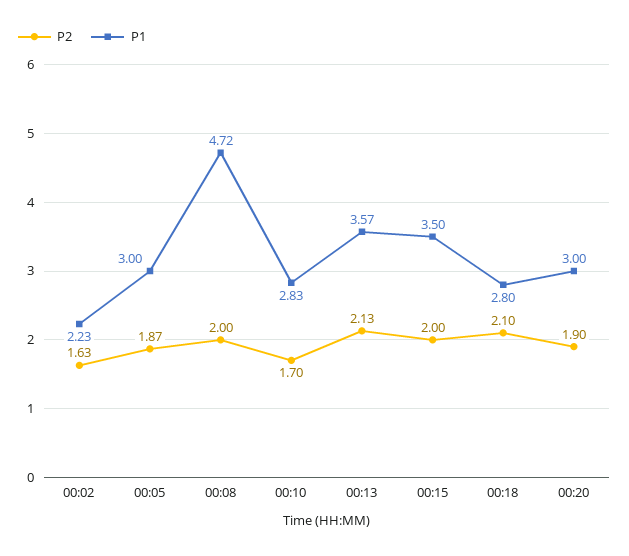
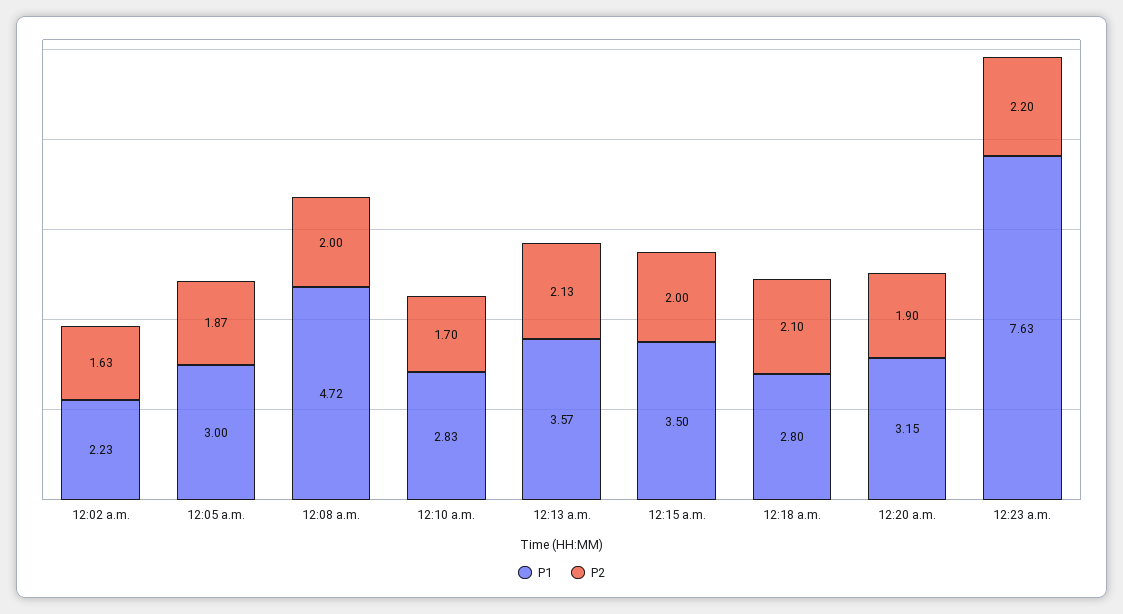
P1, 00:20: 3 -> 3.15
P1, 12:23 a.m.: none -> 7.63
P2, 12:23 a.m.: none -> 2.2

